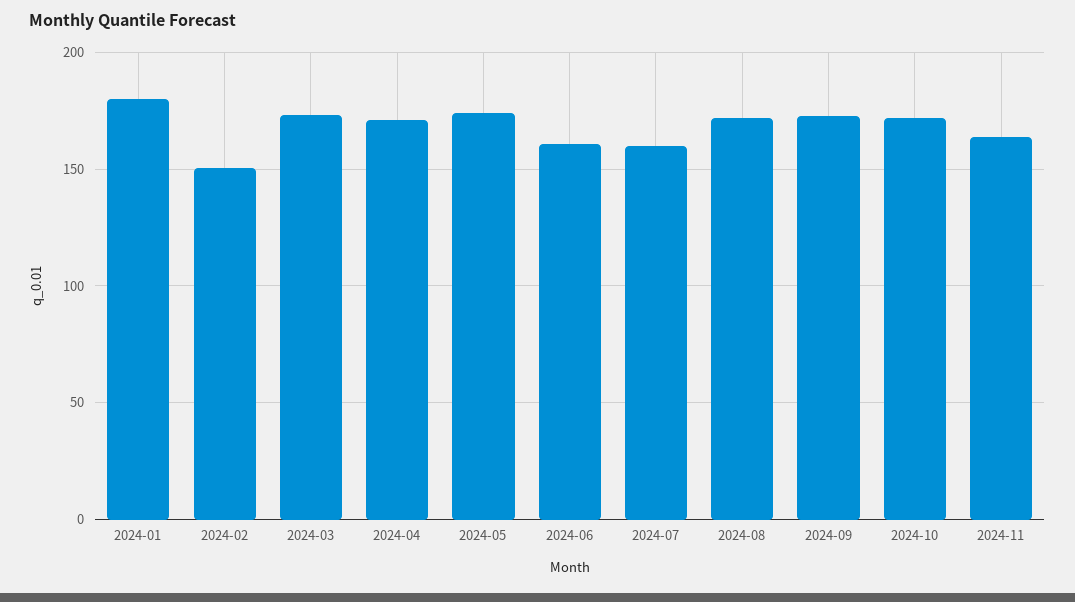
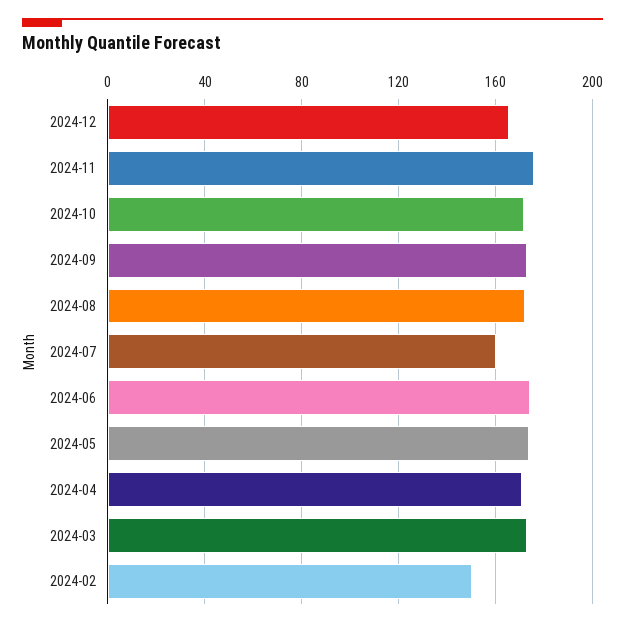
2024-01: 180 -> none
2024-06: 160 -> 175
2024-11: 165 -> 175
2024-12: none -> 165

